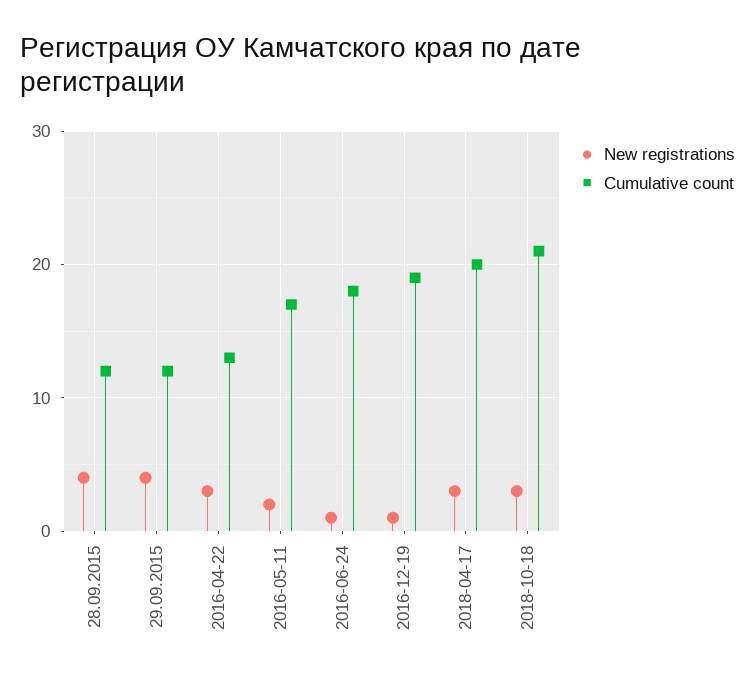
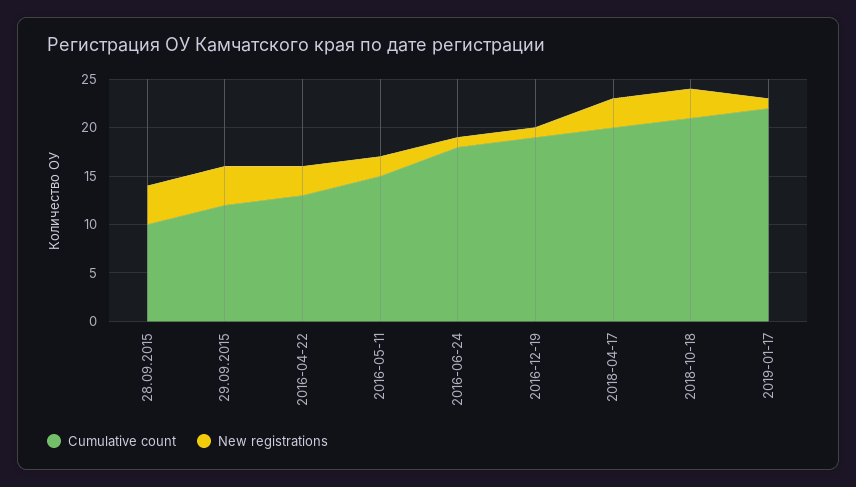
Cumulative count, 28.09.2015: 12 -> 10
Cumulative count, 2016-05-11: 17 -> 15
Cumulative count, 2019-01-17: none -> 22
New registrations, 2019-01-17: none -> 1

